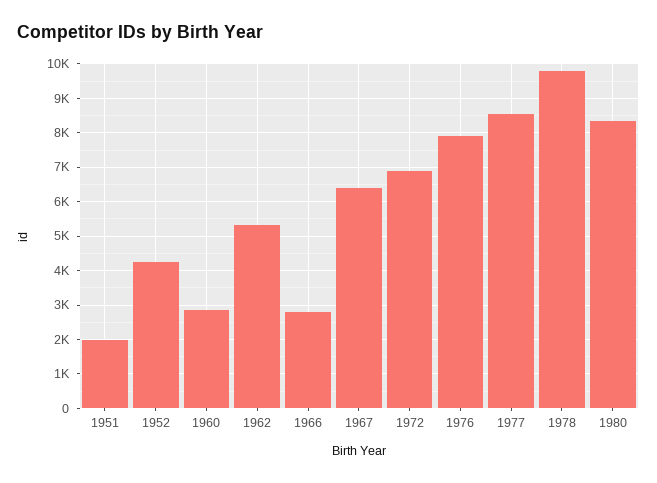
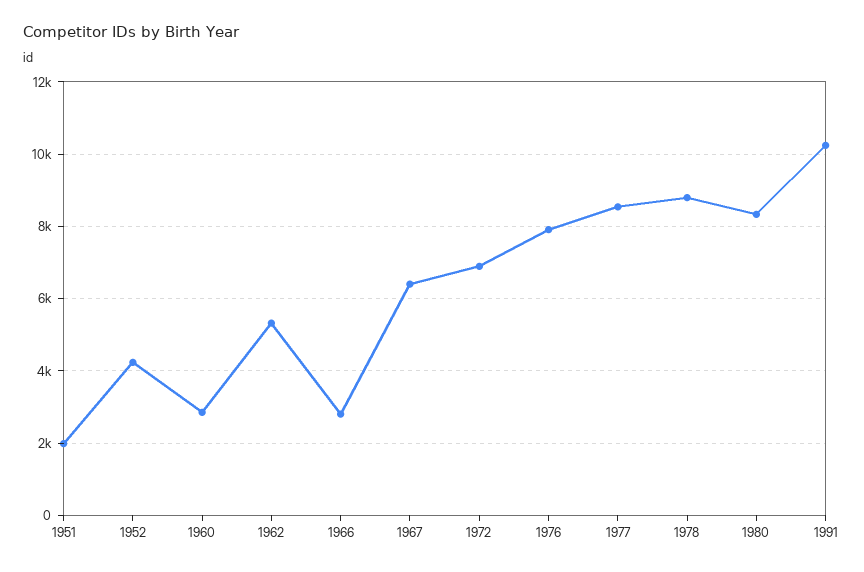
1978: 9800 -> 8800
1991: none -> 10200

